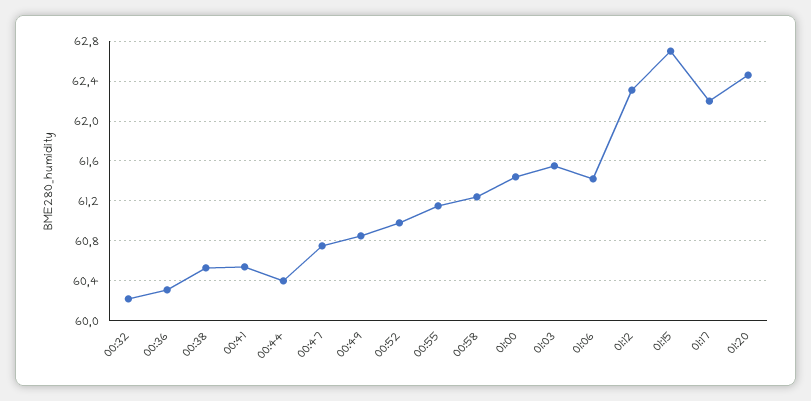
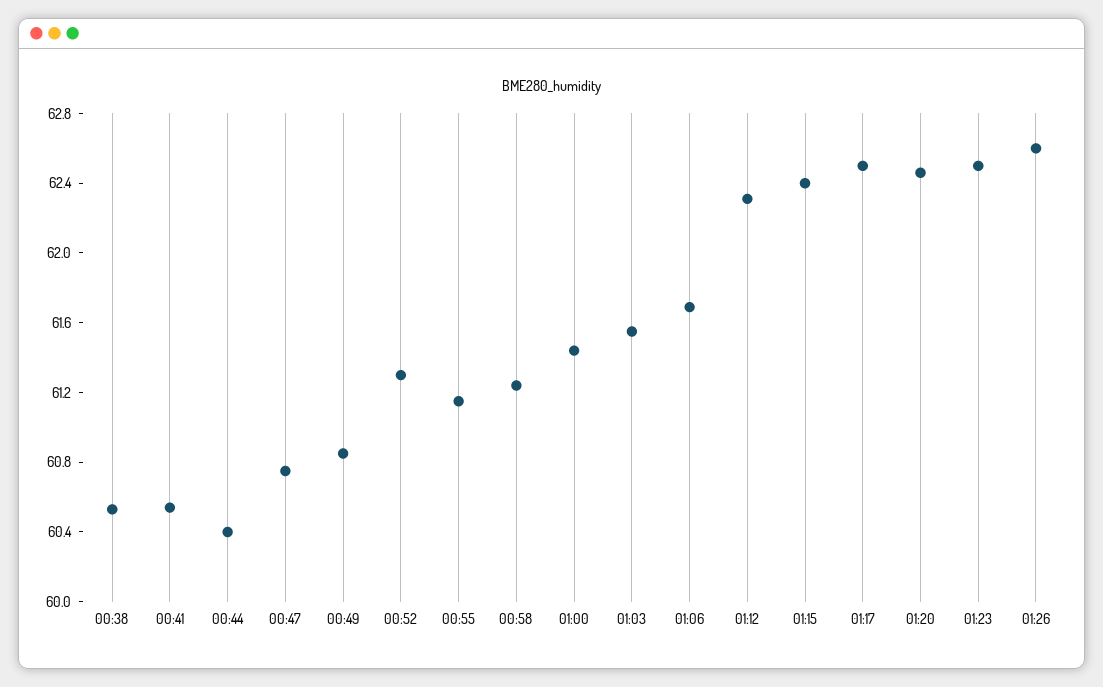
00:32: 60.2 -> none
00:36: 60.3 -> none
00:52: 61 -> 61.3
01:06: 61.4 -> 61.7
01:15: 62.7 -> 62.4
01:17: 62.2 -> 62.5
01:23: none -> 62.5
01:26: none -> 62.6

